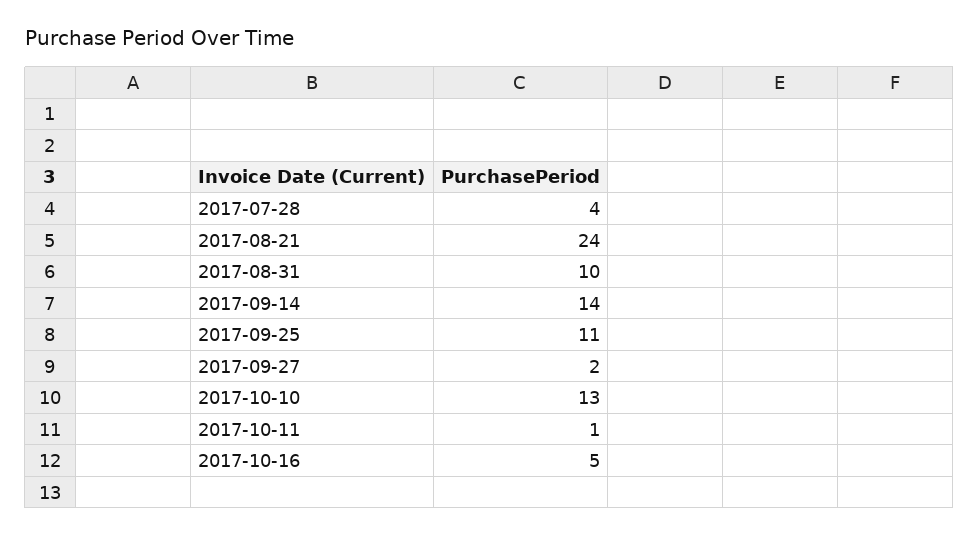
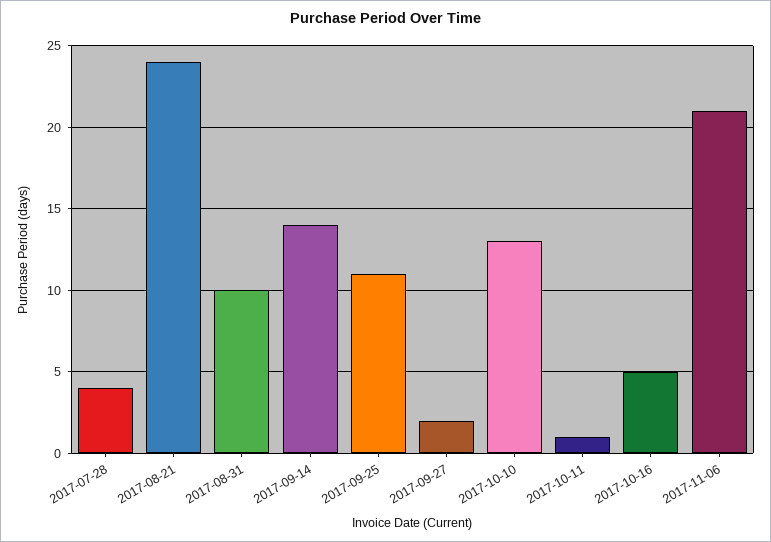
2017-11-06: none -> 21

